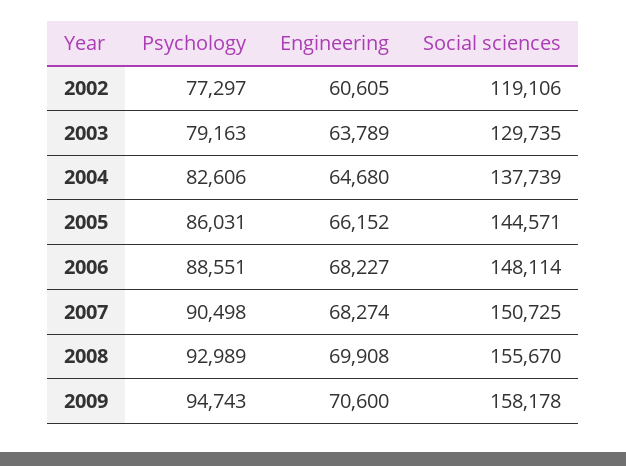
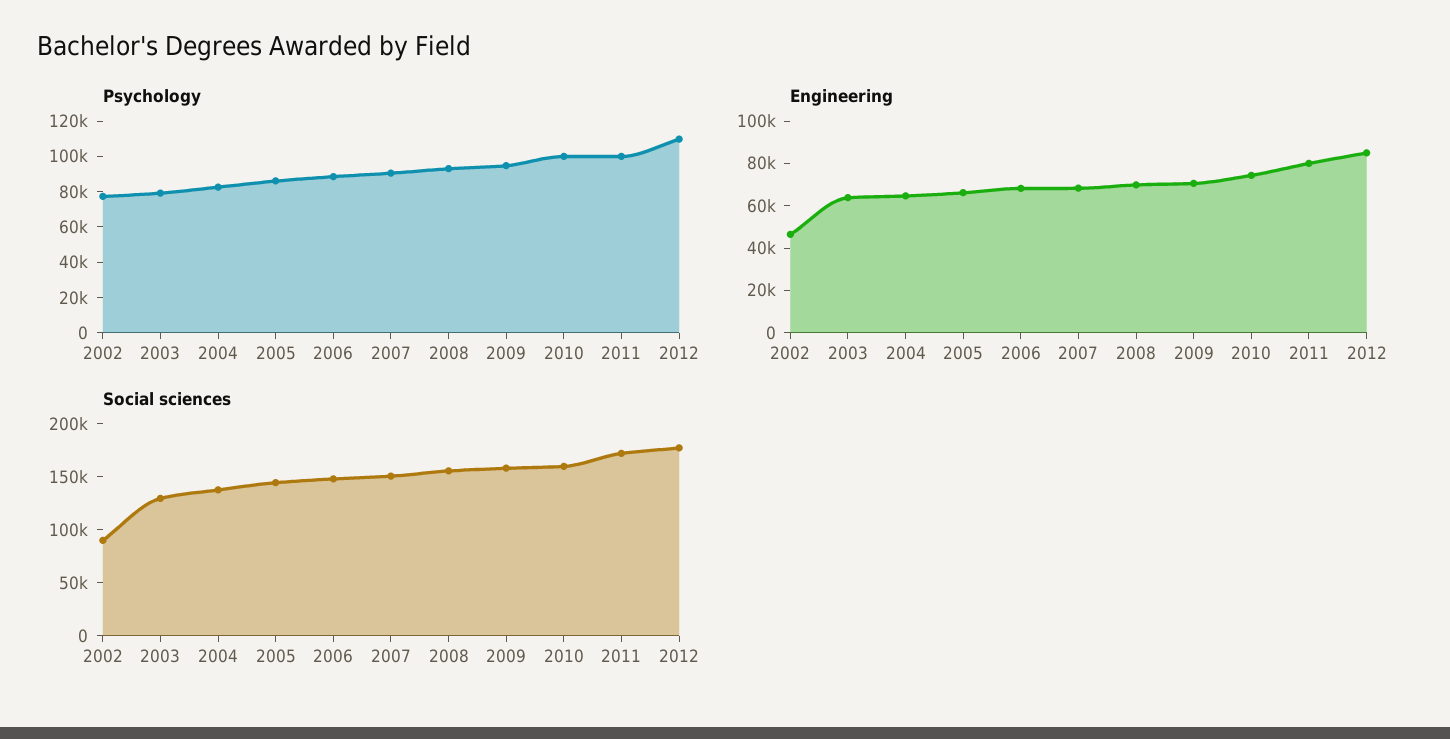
Engineering, 2002: 60605 -> 45000
Social sciences, 2002: 119106 -> 90000
Psychology, 2010: none -> 100000
Psychology, 2011: none -> 100000
Psychology, 2012: none -> 110000
Engineering, 2010: none -> 75000
Engineering, 2011: none -> 80000
Engineering, 2012: none -> 85000
Social sciences, 2010: none -> 160000
Social sciences, 2011: none -> 170000
Social sciences, 2012: none -> 180000

